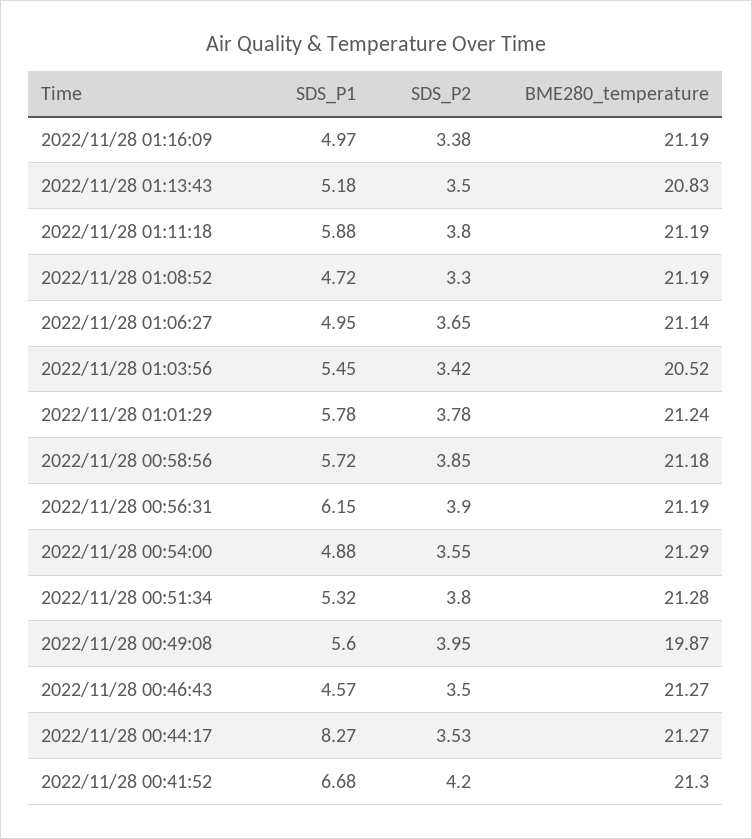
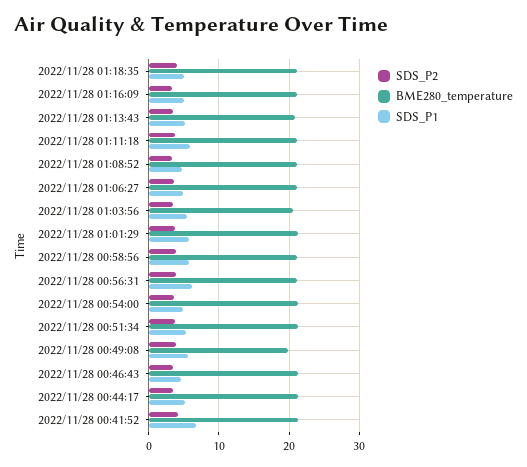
SDS_P1, 2022/11/28 00:44:17: 8.27 -> 5
SDS_P2, 2022/11/28 01:18:35: none -> 4
BME280_temperature, 2022/11/28 01:18:35: none -> 21
SDS_P1, 2022/11/28 01:18:35: none -> 5

